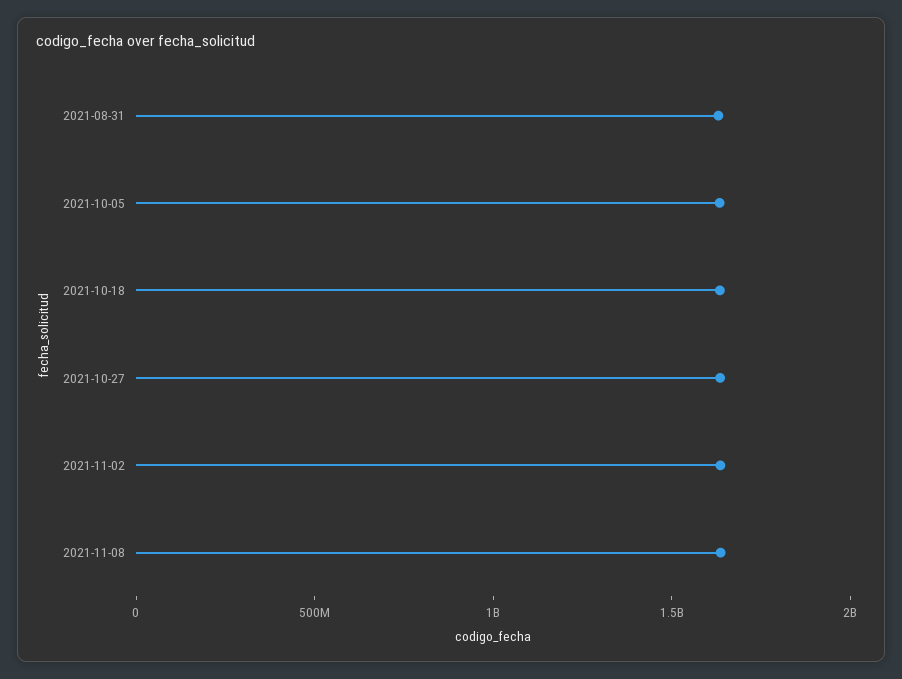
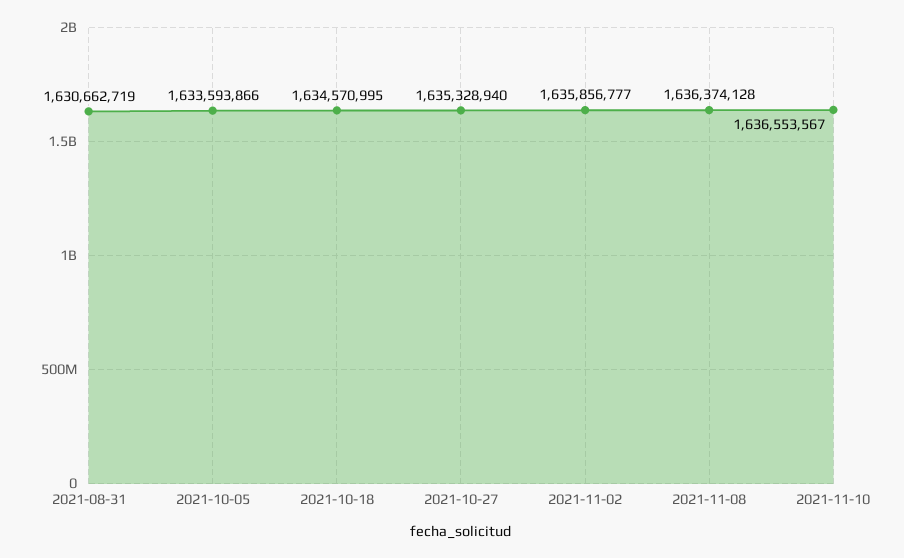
2021-11-10: none -> 1636553567

